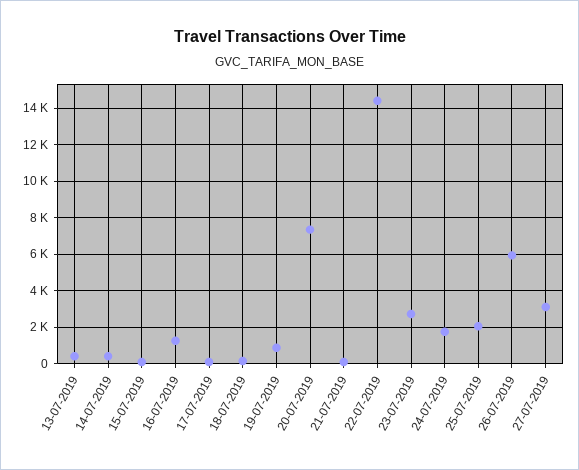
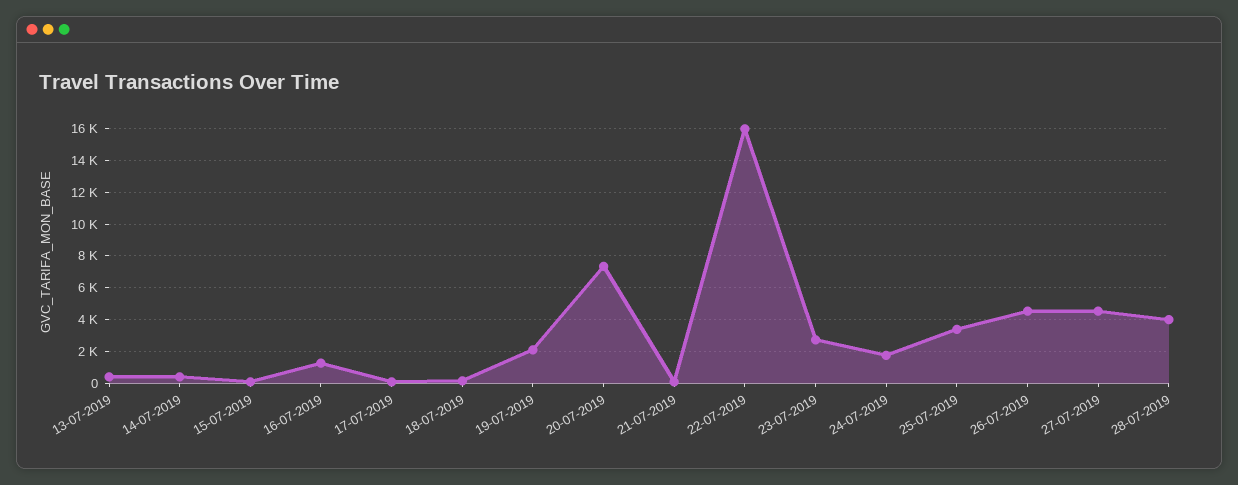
19-07-2019: 1000 -> 2000
22-07-2019: 14500 -> 16000
25-07-2019: 2000 -> 3500
26-07-2019: 6000 -> 4500
27-07-2019: 3000 -> 4500
28-07-2019: none -> 4000

